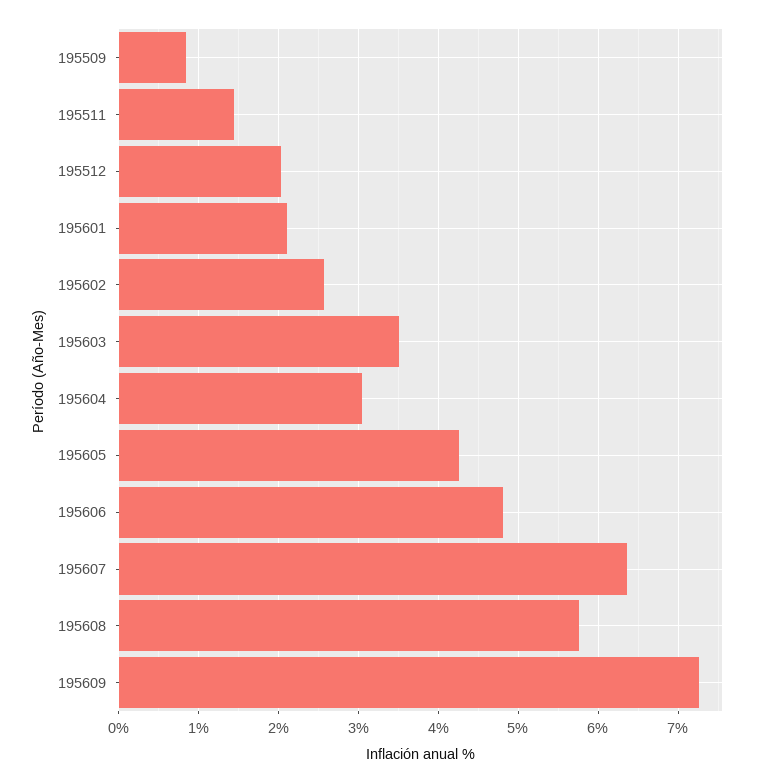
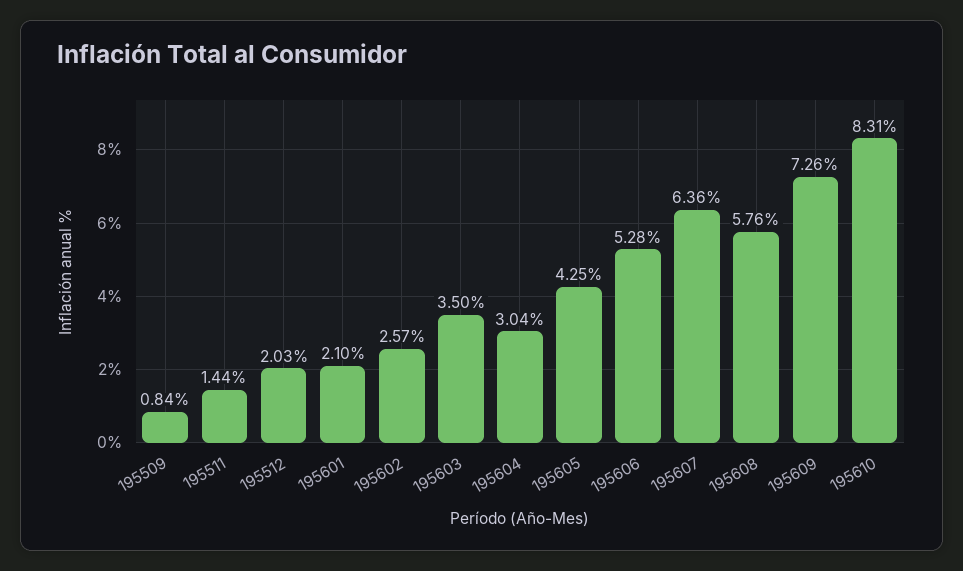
195606: 4.8 -> 5.28
195610: none -> 8.31

